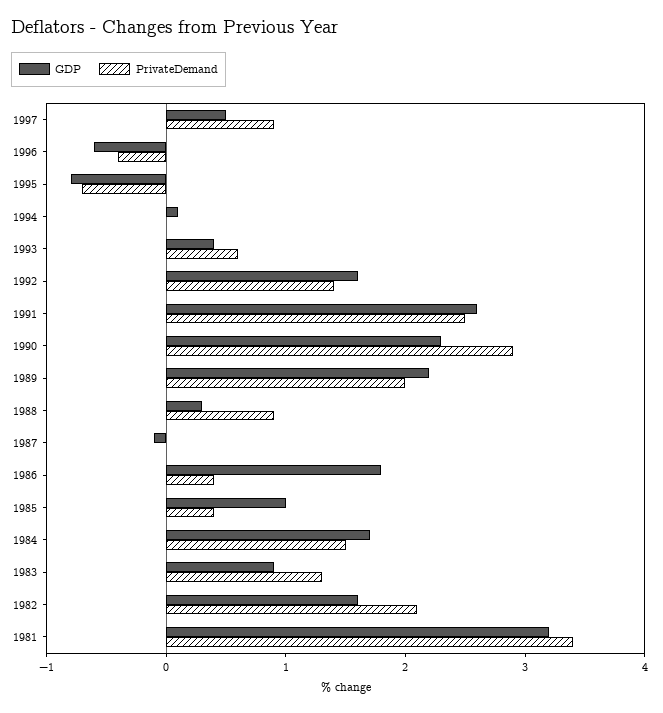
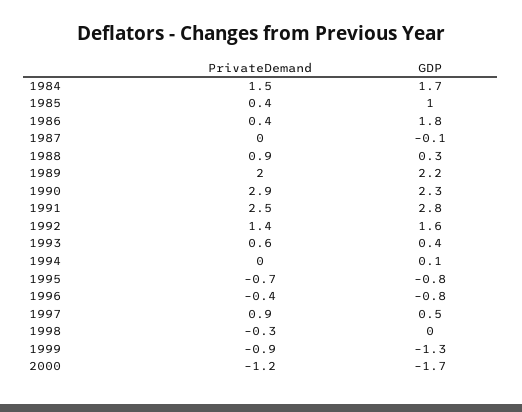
GDP, 1996: -0.6 -> -0.8
GDP, 1991: 2.6 -> 2.8
GDP, 1983: 0.9 -> none
PrivateDemand, 1983: 1.3 -> none
GDP, 1982: 1.6 -> none
PrivateDemand, 1982: 2.1 -> none
GDP, 1981: 3.2 -> none
PrivateDemand, 1981: 3.4 -> none
PrivateDemand, 1998: none -> -0.3
GDP, 1998: none -> 0
PrivateDemand, 1999: none -> -0.9
GDP, 1999: none -> -1.3
PrivateDemand, 2000: none -> -1.2
GDP, 2000: none -> -1.7

